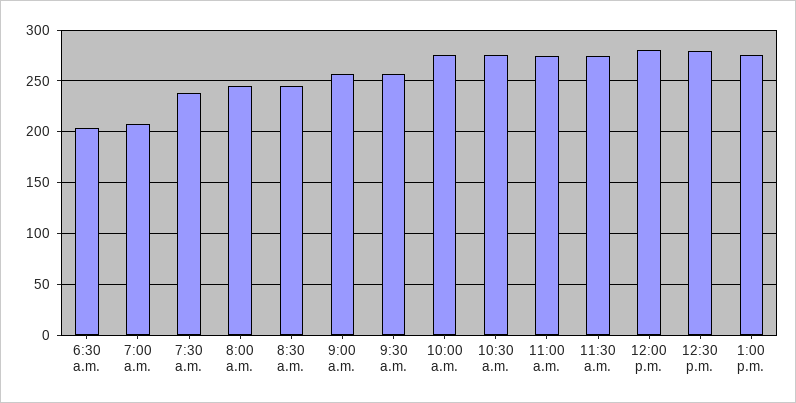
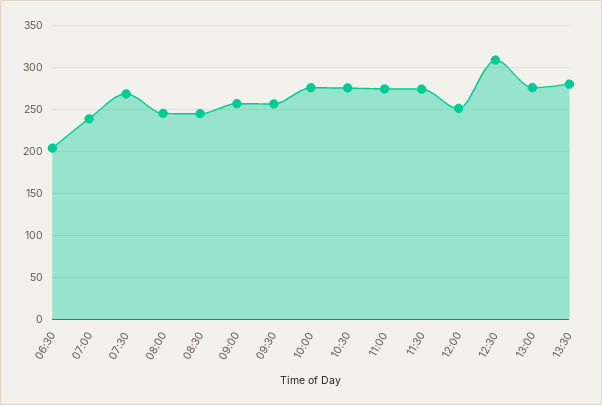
7:00 a.m.: 210 -> 240
7:30 a.m.: 240 -> 270
12:00 p.m.: 280 -> 250
12:30 p.m.: 280 -> 310
13:30: none -> 280

